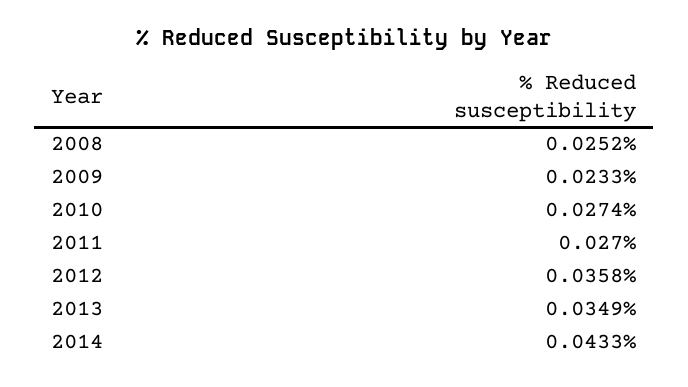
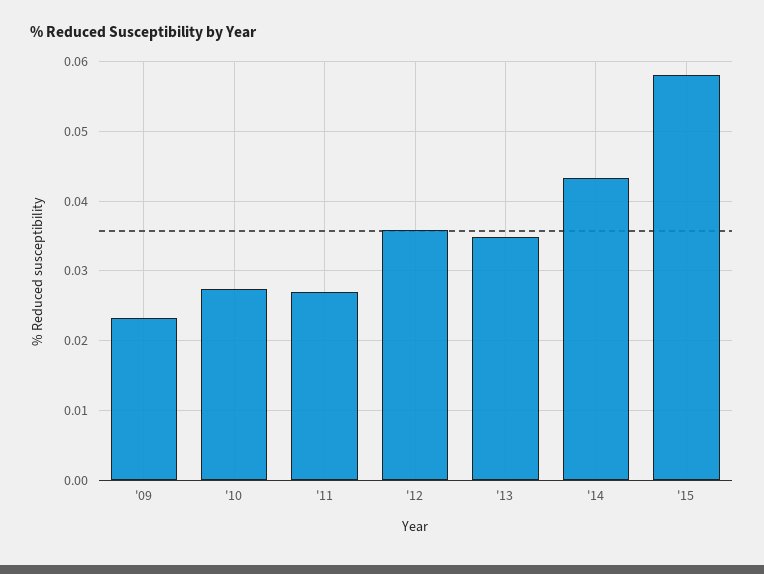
2008: 0.0252 -> none
'15: none -> 0.058

